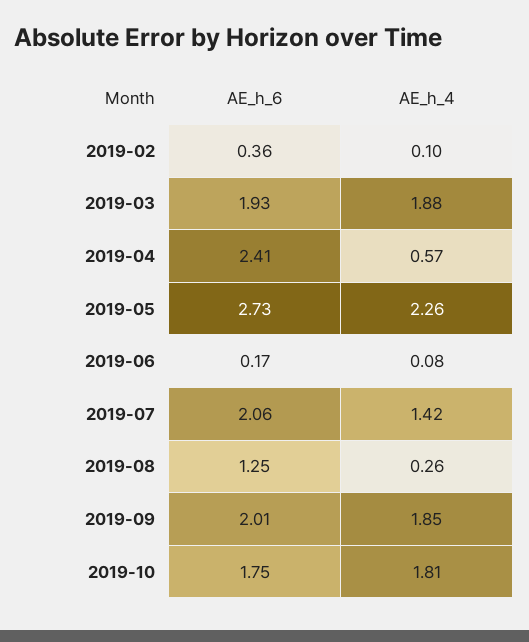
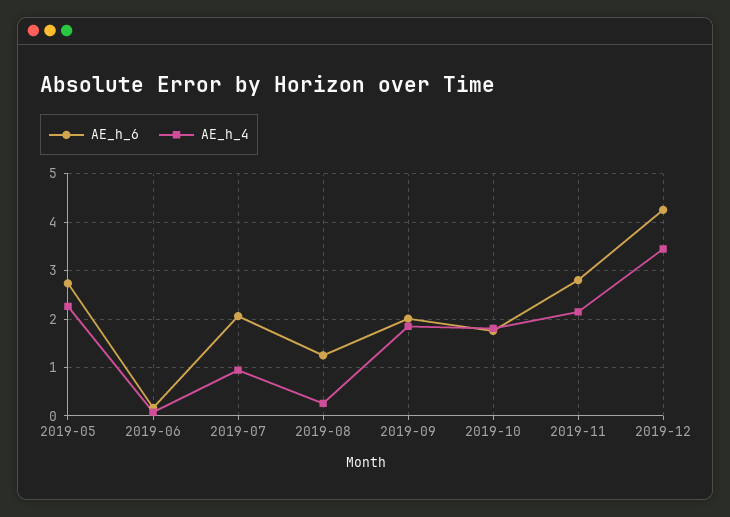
AE_h_6, 2019-02: 0.36 -> none
AE_h_4, 2019-02: 0.1 -> none
AE_h_6, 2019-03: 1.93 -> none
AE_h_4, 2019-03: 1.88 -> none
AE_h_6, 2019-04: 2.41 -> none
AE_h_4, 2019-04: 0.57 -> none
AE_h_4, 2019-07: 1.42 -> 1
AE_h_6, 2019-11: none -> 2.8
AE_h_4, 2019-11: none -> 2.2
AE_h_6, 2019-12: none -> 4.2
AE_h_4, 2019-12: none -> 3.4

